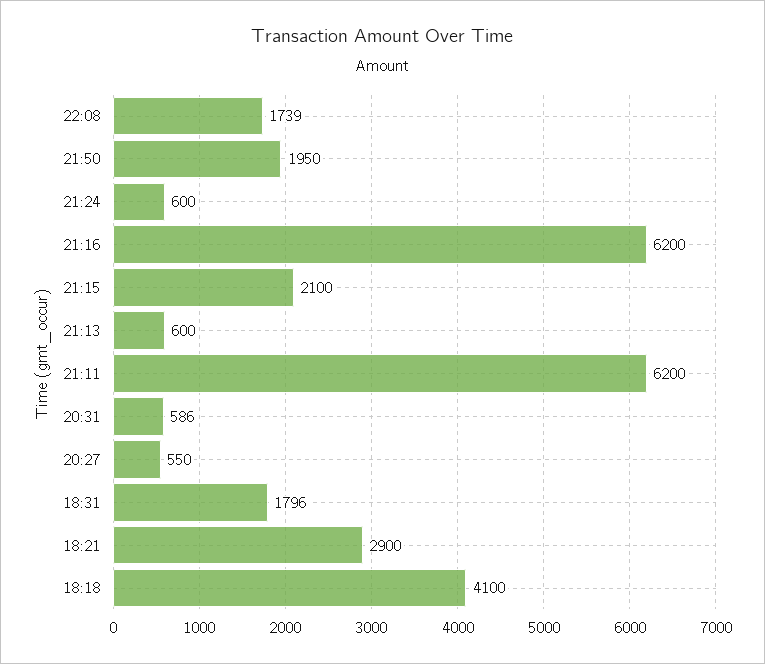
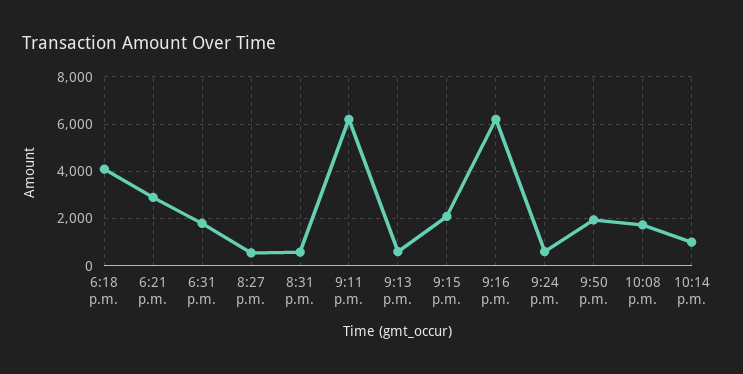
10:14 p.m.: none -> 1000

